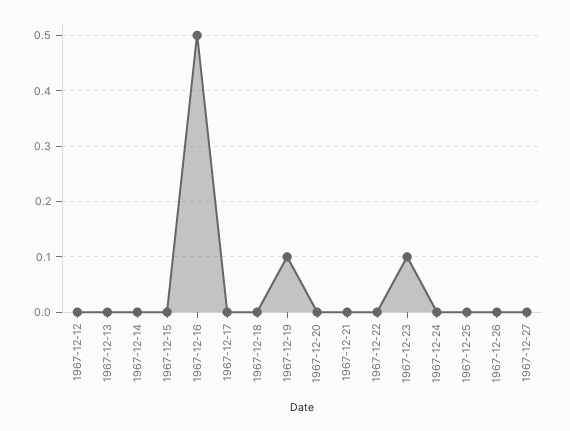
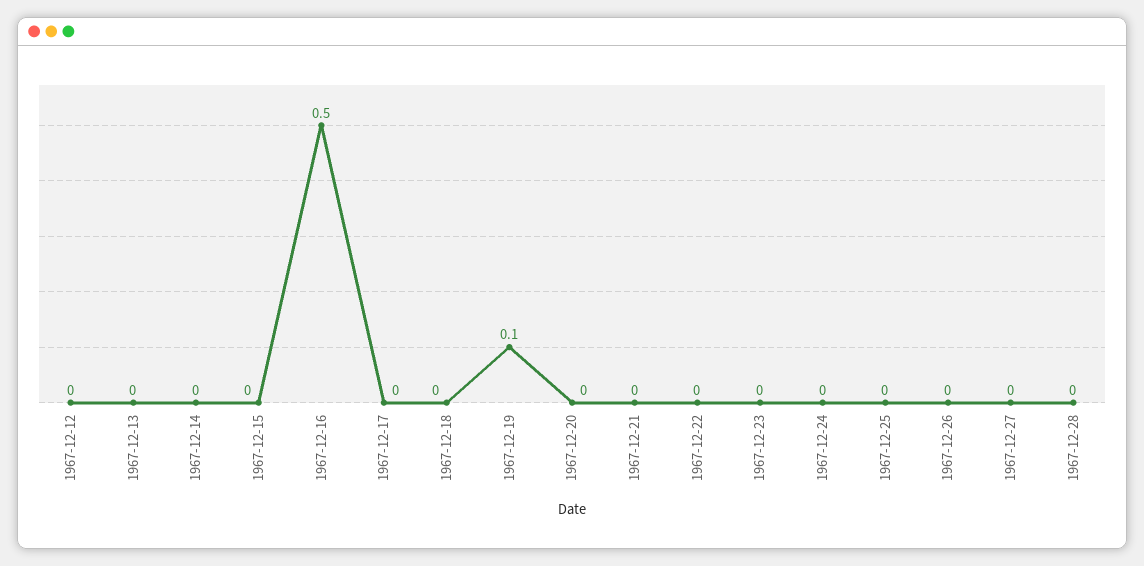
1967-12-23: 0.1 -> 0
1967-12-28: none -> 0

